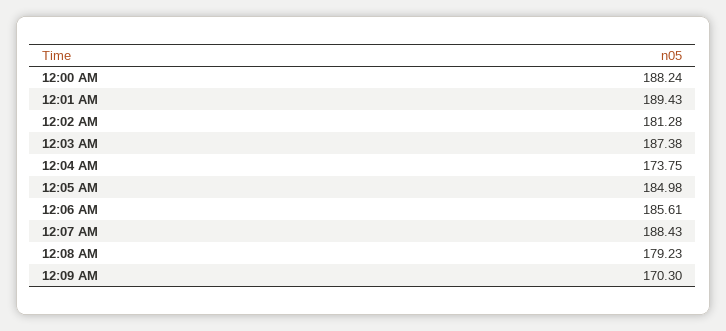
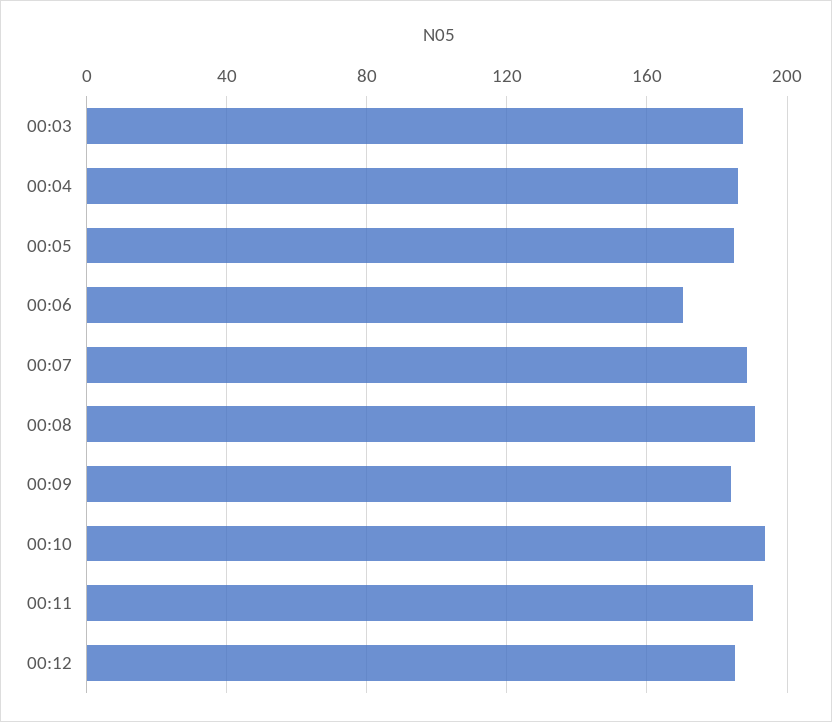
12:00 AM: 188.24 -> none
12:01 AM: 189.43 -> none
12:02 AM: 181.28 -> none
12:04 AM: 173.75 -> 185
12:06 AM: 185.61 -> 170
12:08 AM: 179.23 -> 190
12:09 AM: 170.3 -> 185
00:10: none -> 195
00:11: none -> 190
00:12: none -> 185

